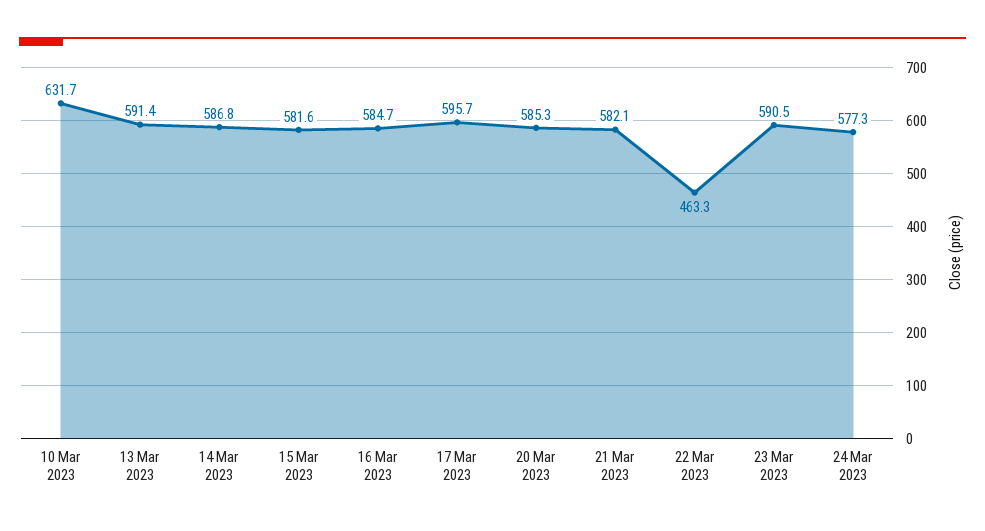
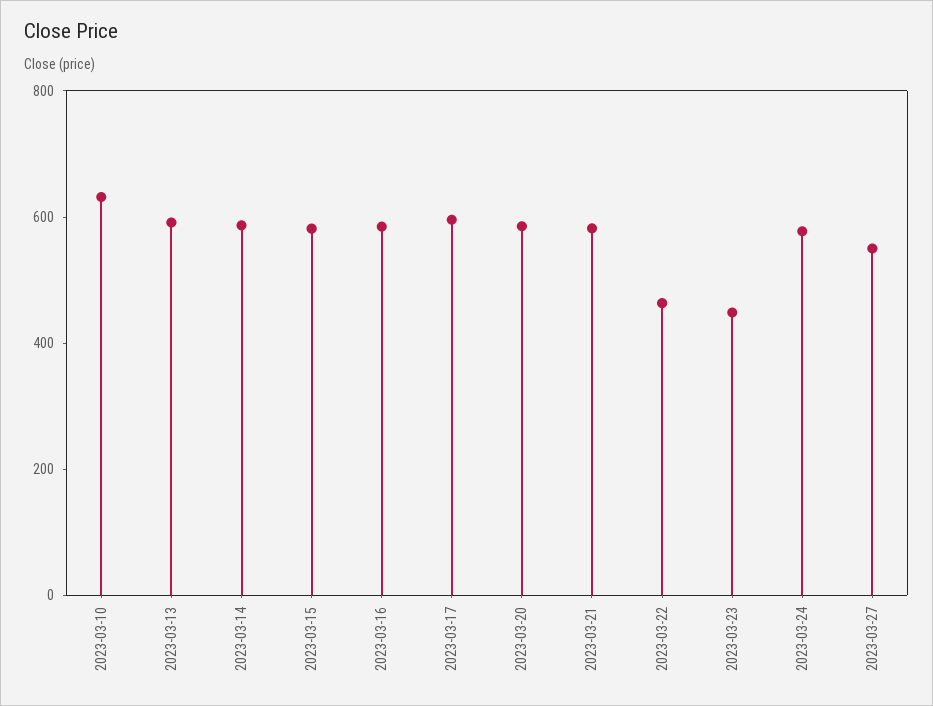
23 Mar 2023: 590.5 -> 450
2023-03-27: none -> 550

